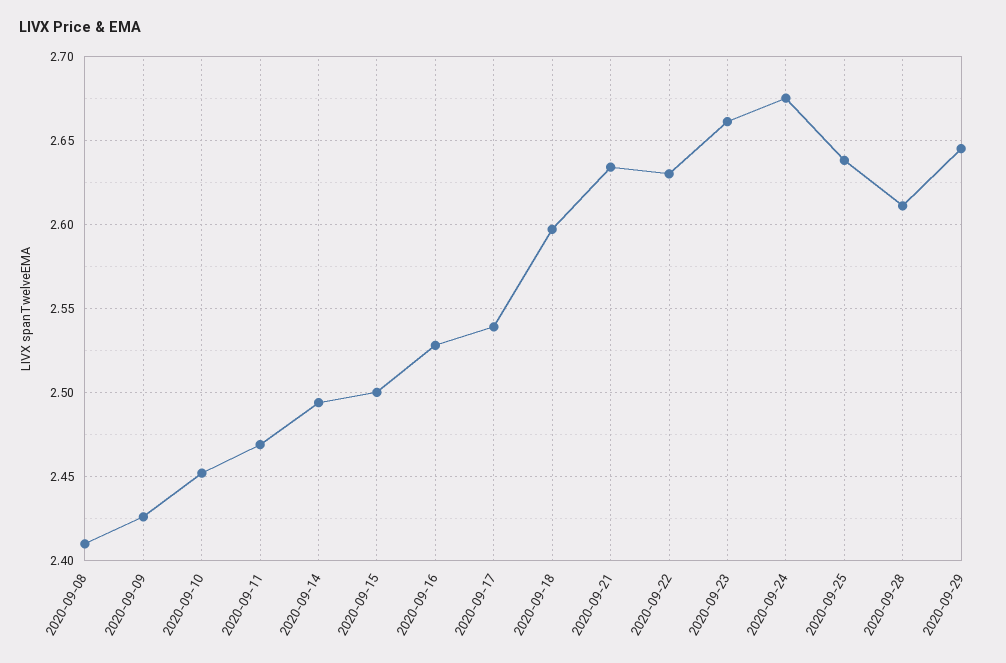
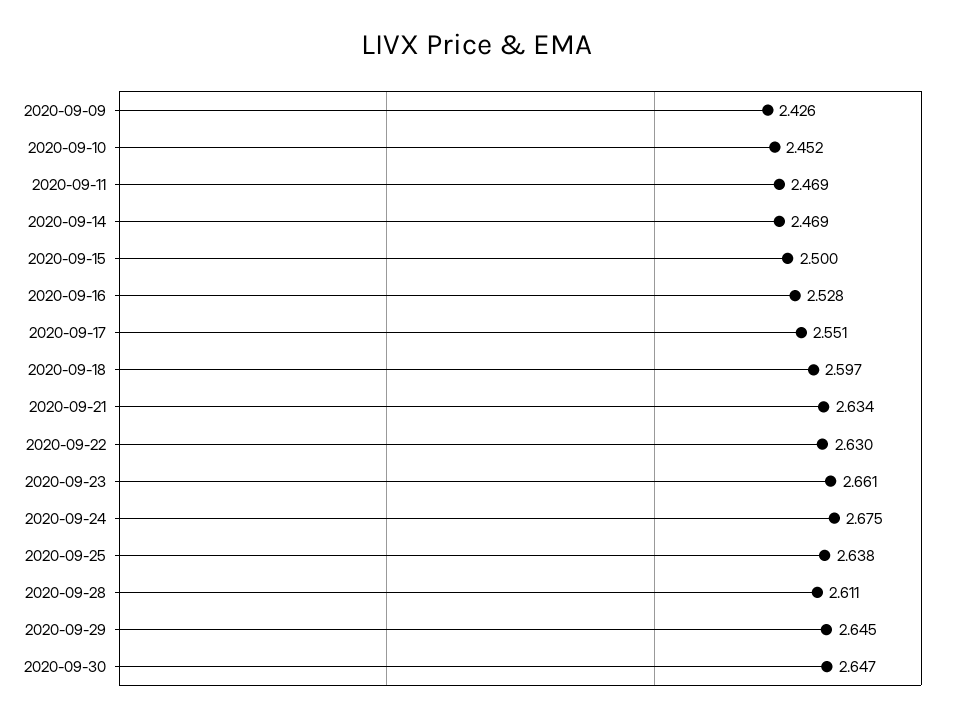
2020-09-08: 2.41 -> none
2020-09-14: 2.495 -> 2.469
2020-09-17: 2.54 -> 2.551
2020-09-30: none -> 2.647

